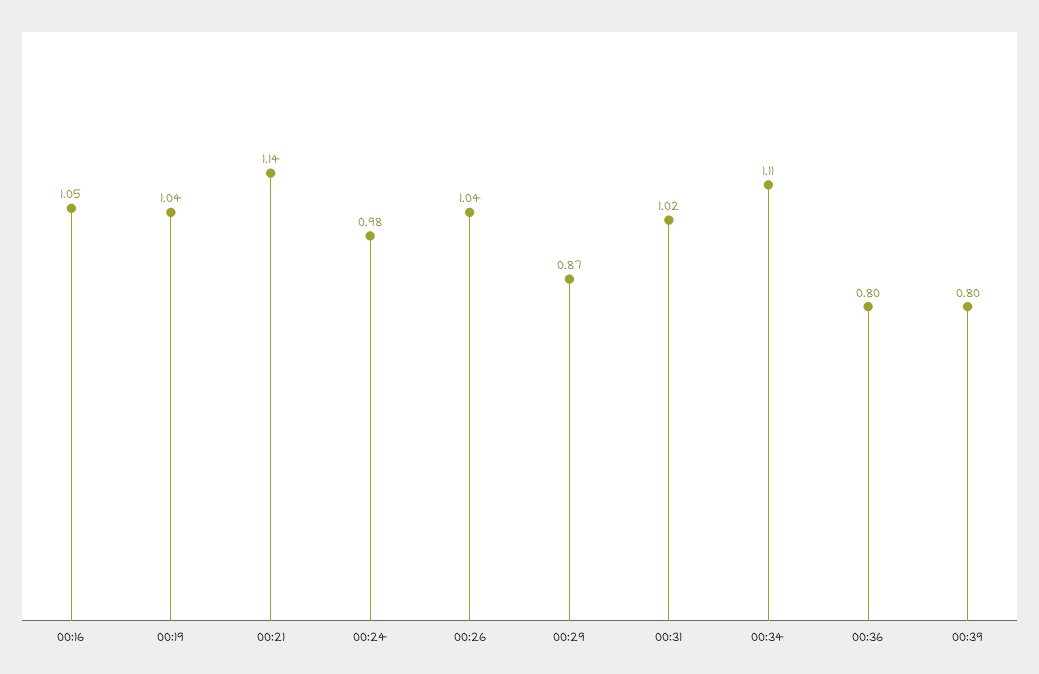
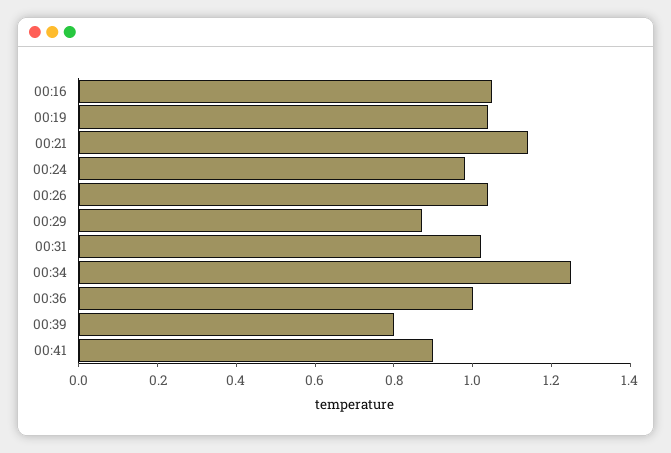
00:34: 1.11 -> 1.25
00:36: 0.8 -> 1
00:41: none -> 0.9

